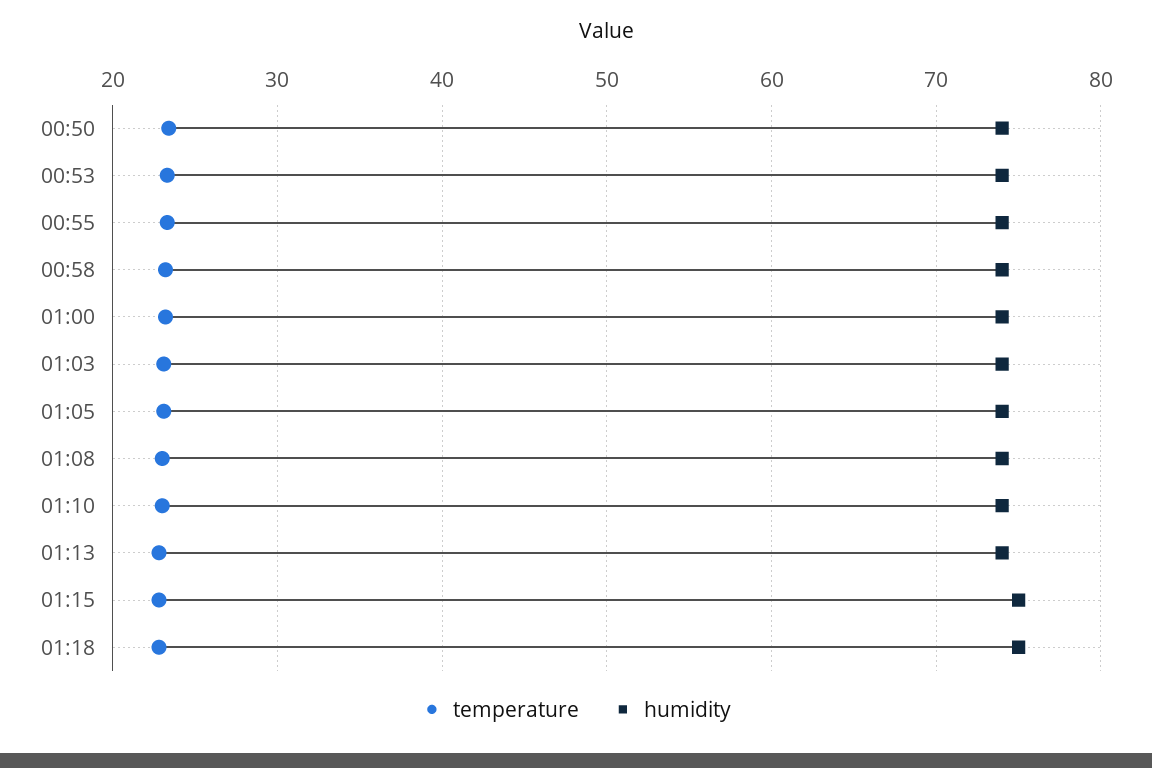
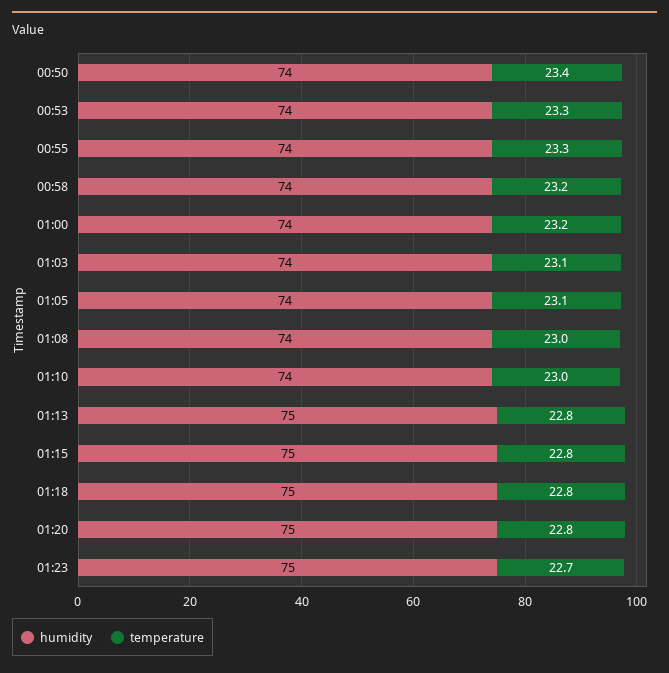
humidity, 01:13: 74 -> 75
humidity, 01:20: none -> 75
temperature, 01:20: none -> 22.8
humidity, 01:23: none -> 75
temperature, 01:23: none -> 22.7

